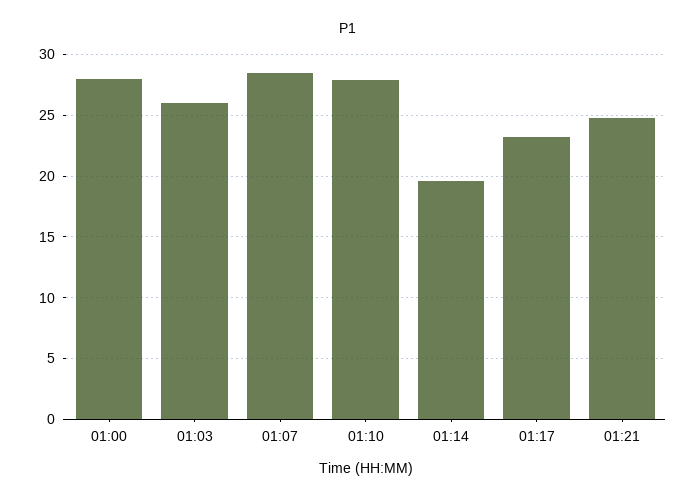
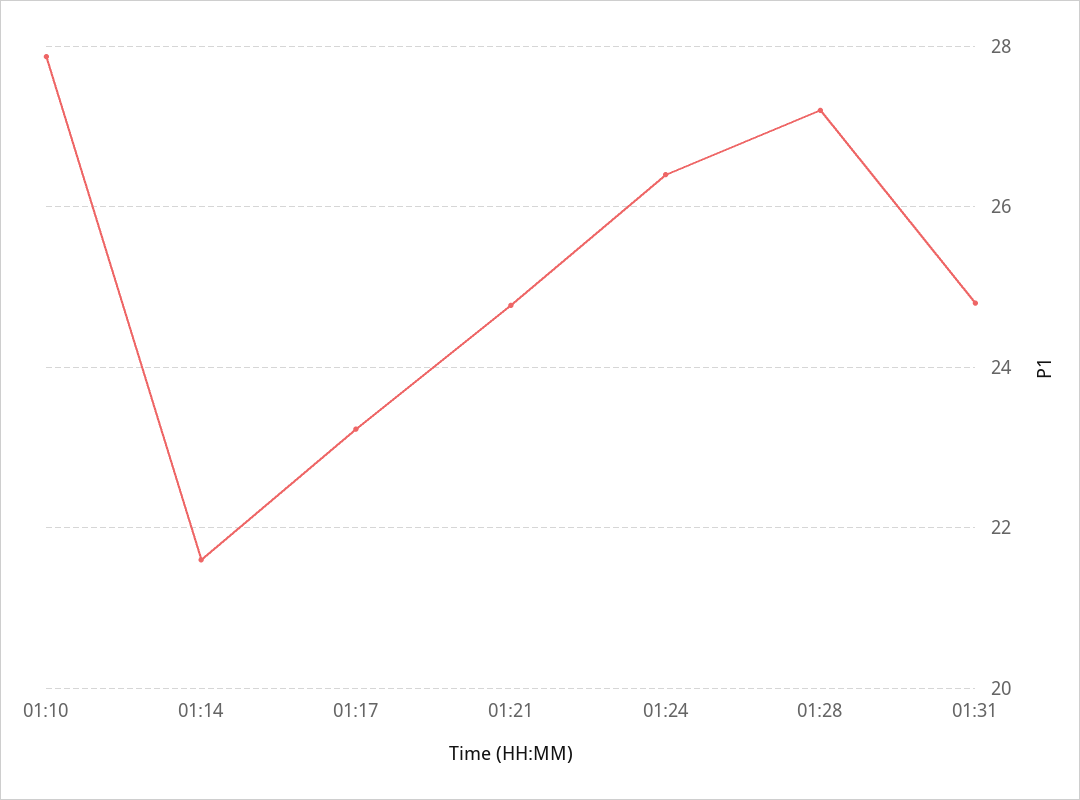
01:00: 28 -> none
01:03: 26 -> none
01:07: 28.5 -> none
01:14: 19.5 -> 21.6
01:24: none -> 26.4
01:28: none -> 27.2
01:31: none -> 24.8

